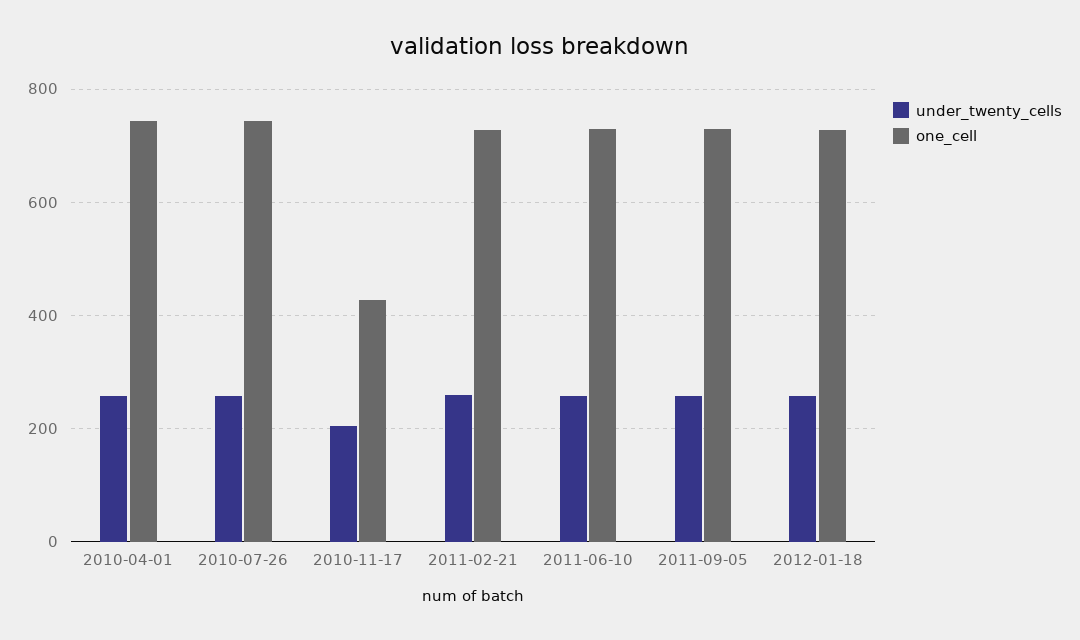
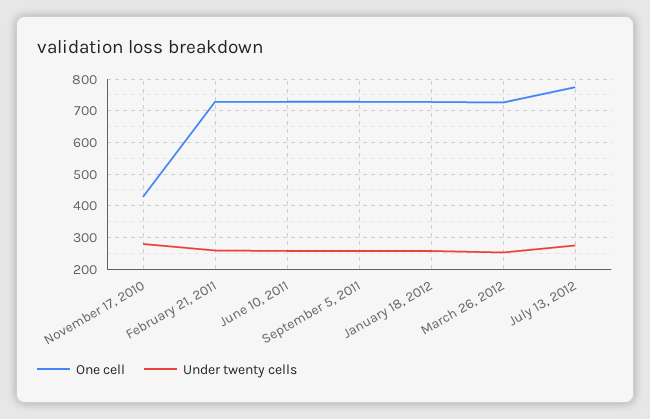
under_twenty_cells, 2010-04-01: 260 -> none
one_cell, 2010-04-01: 740 -> none
under_twenty_cells, 2010-07-26: 260 -> none
one_cell, 2010-07-26: 740 -> none
under_twenty_cells, 2010-11-17: 200 -> 280
one_cell, March 26, 2012: none -> 720
under_twenty_cells, March 26, 2012: none -> 260
one_cell, July 13, 2012: none -> 780
under_twenty_cells, July 13, 2012: none -> 280

